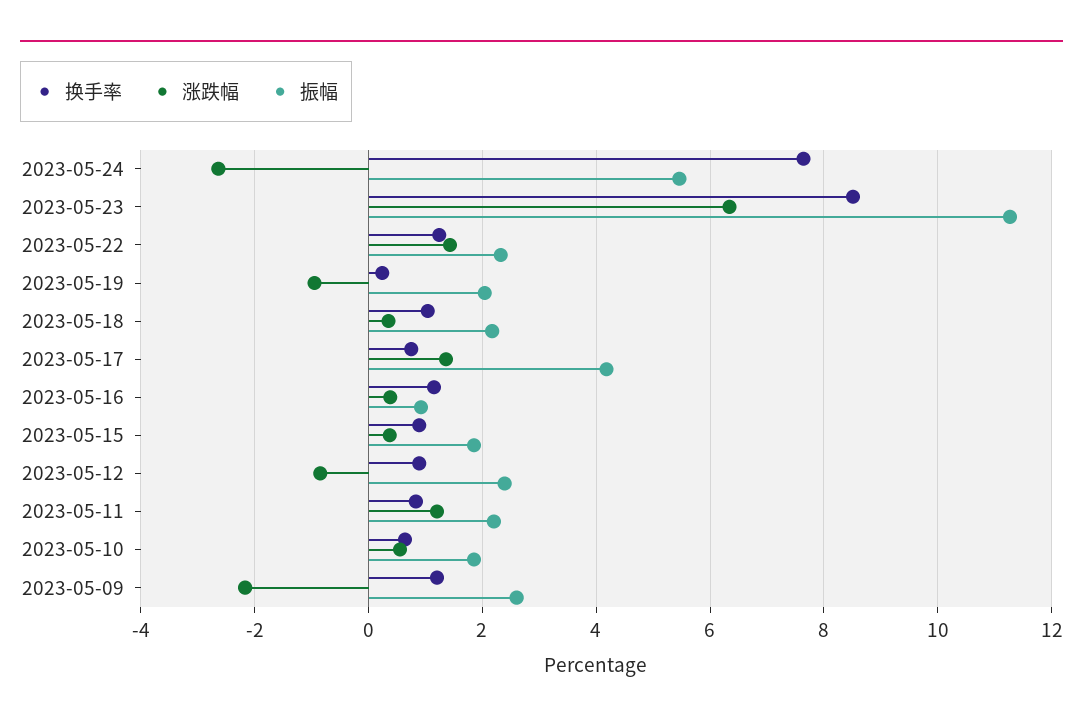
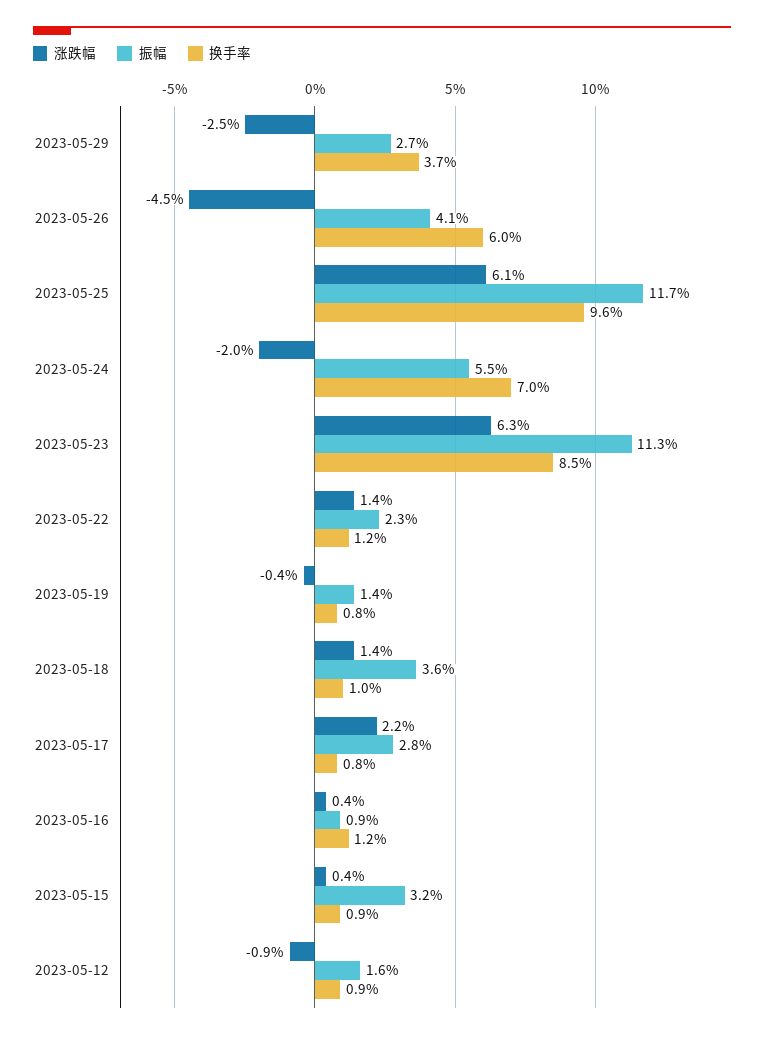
换手率, 2023-05-24: 7.6 -> 7
涨跌幅, 2023-05-24: -2.6 -> -2
换手率, 2023-05-19: 0.2 -> 0.8
涨跌幅, 2023-05-19: -1 -> -0.4
振幅, 2023-05-19: 2 -> 1.4
涨跌幅, 2023-05-18: 0.4 -> 1.4
振幅, 2023-05-18: 2.2 -> 3.6
涨跌幅, 2023-05-17: 1.4 -> 2.2
振幅, 2023-05-17: 4.2 -> 2.8
振幅, 2023-05-15: 1.8 -> 3.2
振幅, 2023-05-12: 2.4 -> 1.6
换手率, 2023-05-11: 0.8 -> none
涨跌幅, 2023-05-11: 1.2 -> none
振幅, 2023-05-11: 2.2 -> none
换手率, 2023-05-10: 0.6 -> none
涨跌幅, 2023-05-10: 0.6 -> none
振幅, 2023-05-10: 1.8 -> none
换手率, 2023-05-09: 1.2 -> none
涨跌幅, 2023-05-09: -2.2 -> none
振幅, 2023-05-09: 2.6 -> none
涨跌幅, 2023-05-29: none -> -2.5
振幅, 2023-05-29: none -> 2.7
换手率, 2023-05-29: none -> 3.7
涨跌幅, 2023-05-26: none -> -4.5
振幅, 2023-05-26: none -> 4.1
换手率, 2023-05-26: none -> 6
涨跌幅, 2023-05-25: none -> 6.1
振幅, 2023-05-25: none -> 11.7
换手率, 2023-05-25: none -> 9.6

